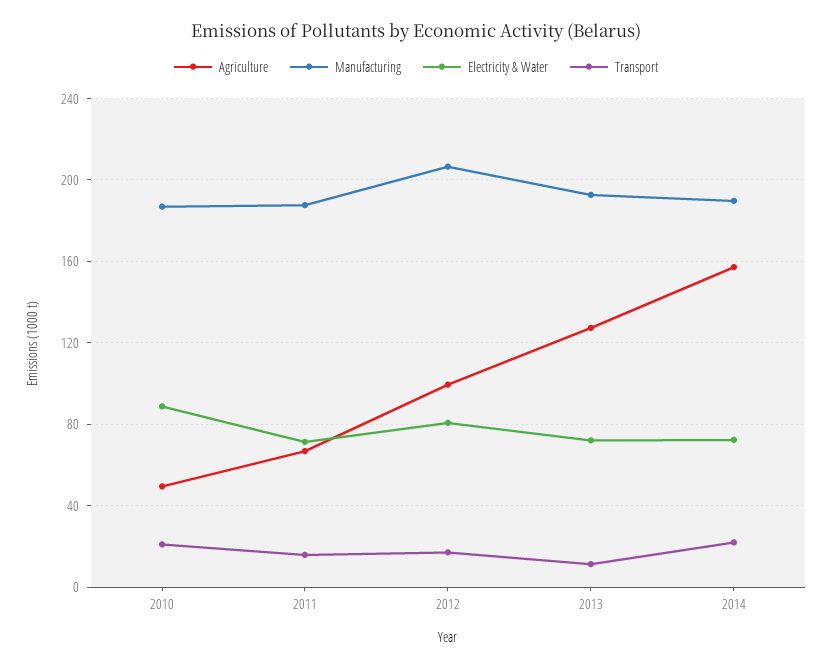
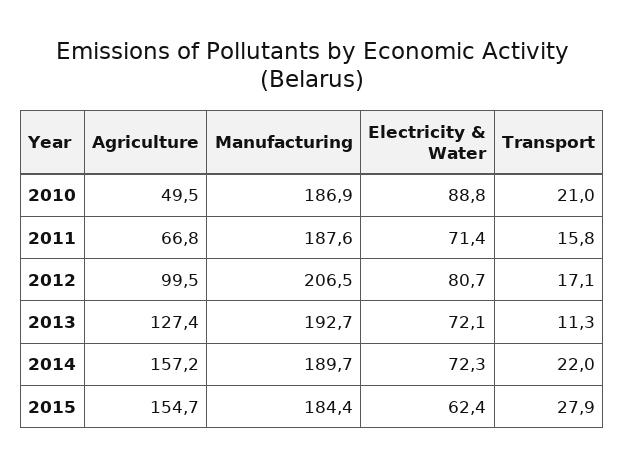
Agriculture, 2015: none -> 154.7
Manufacturing, 2015: none -> 184.4
Electricity & Water, 2015: none -> 62.4
Transport, 2015: none -> 27.9

